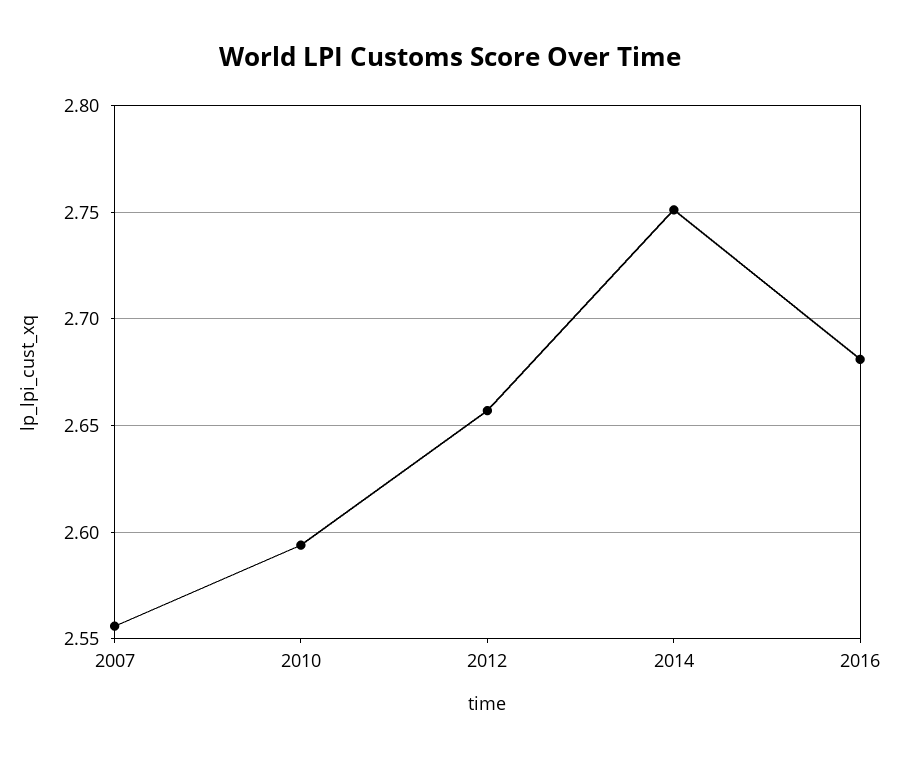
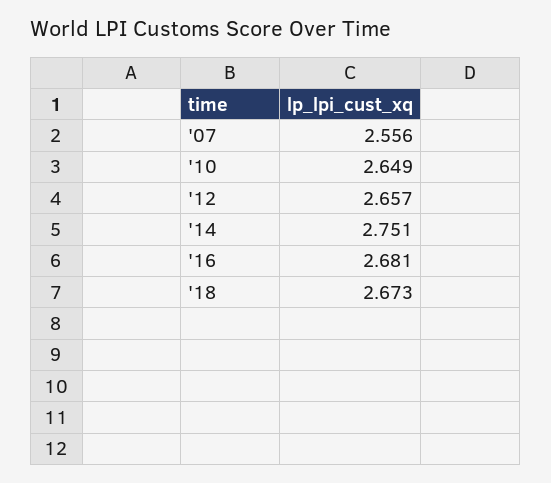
2010: 2.595 -> 2.649
'18: none -> 2.673

